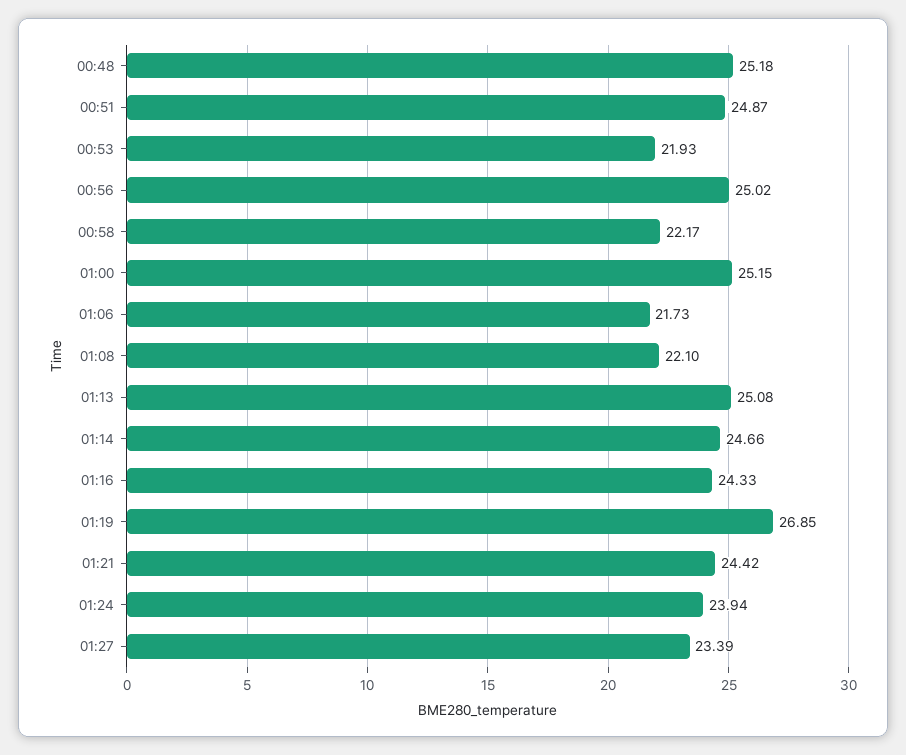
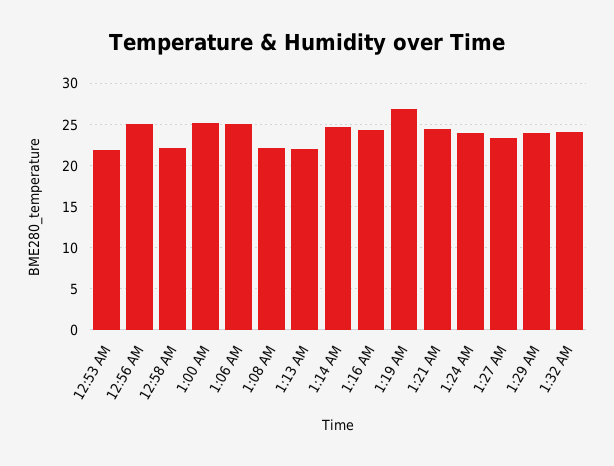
00:48: 25.18 -> none
00:51: 24.87 -> none
01:06: 21.73 -> 25
01:13: 25.08 -> 22
1:29 AM: none -> 24
1:32 AM: none -> 24

